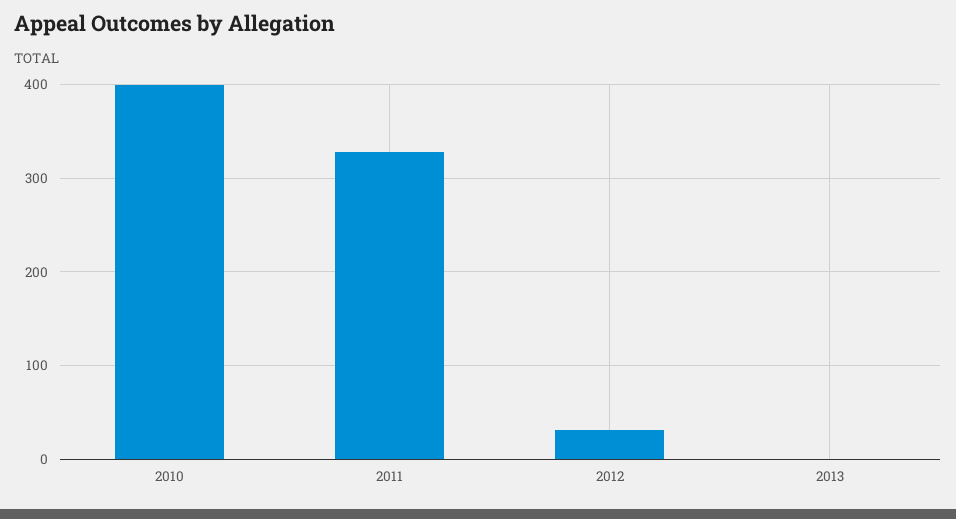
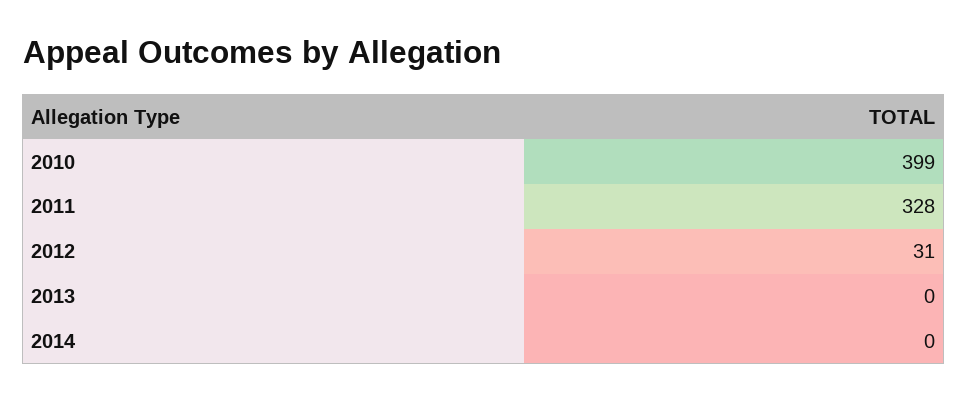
2014: none -> 0

